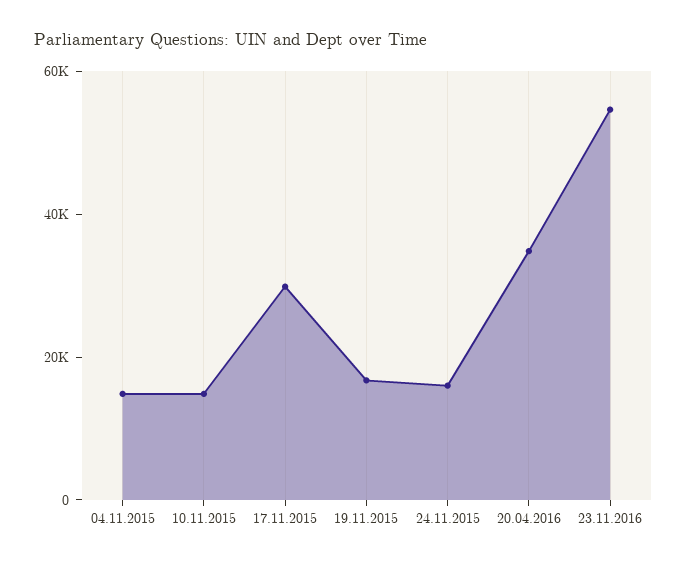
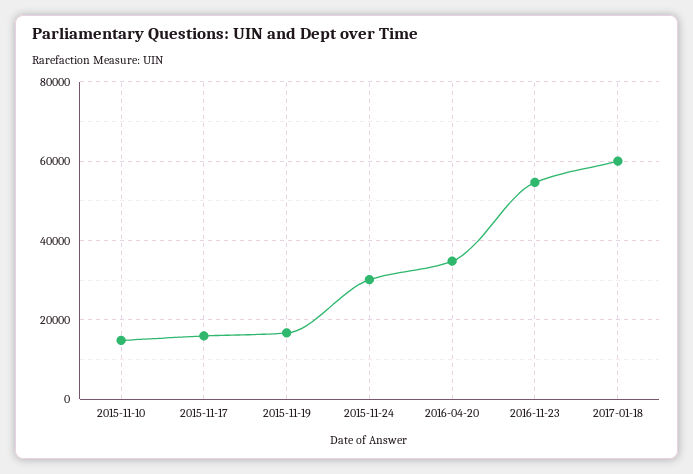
04.11.2015: 15000 -> none
17.11.2015: 30000 -> 16000
24.11.2015: 15000 -> 30000
2017-01-18: none -> 60000

